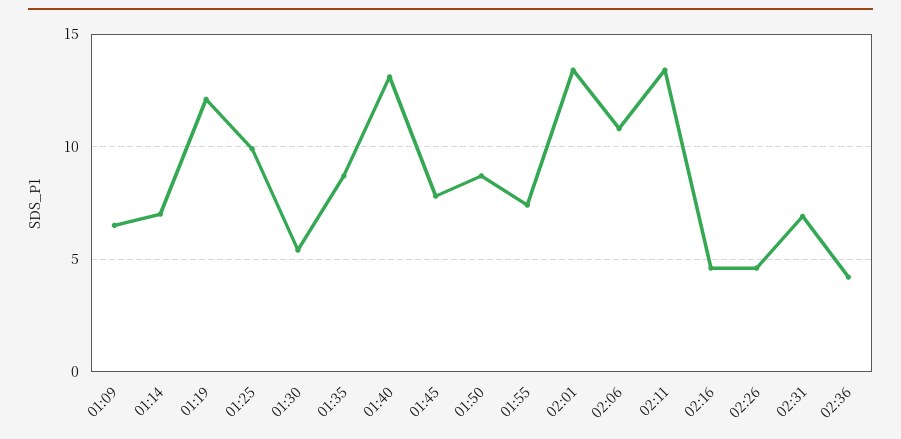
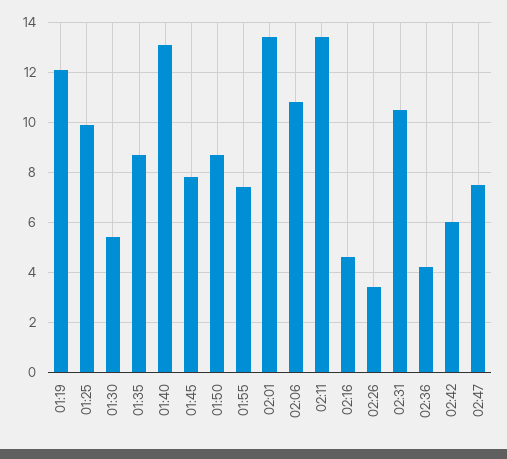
01:09: 6.5 -> none
01:14: 7 -> none
02:26: 4.5 -> 3.5
02:31: 7 -> 10.5
02:42: none -> 6
02:47: none -> 7.5

